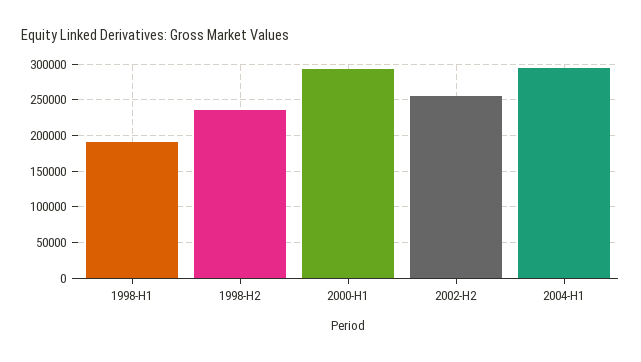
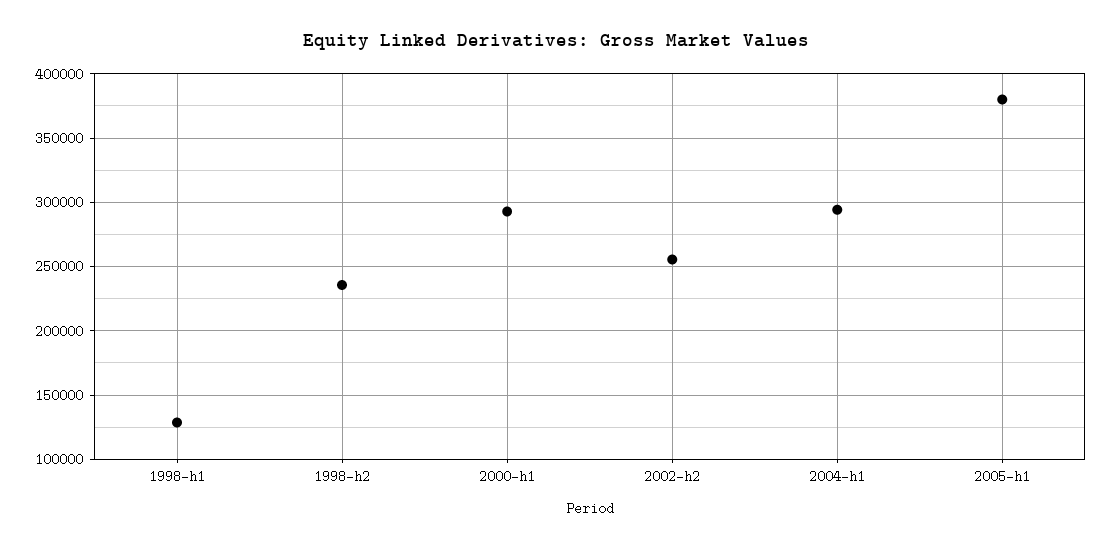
1998-H1: 190000 -> 130000
2005-h1: none -> 380000

